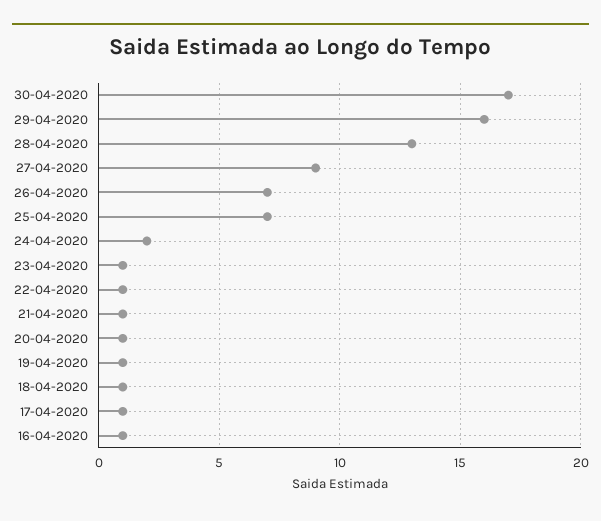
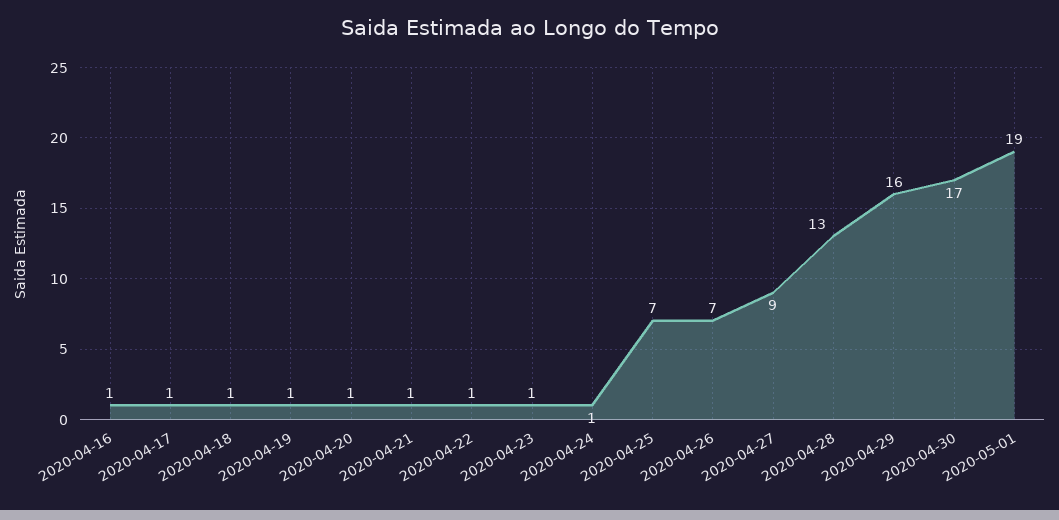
24-04-2020: 2 -> 1
2020-05-01: none -> 19

